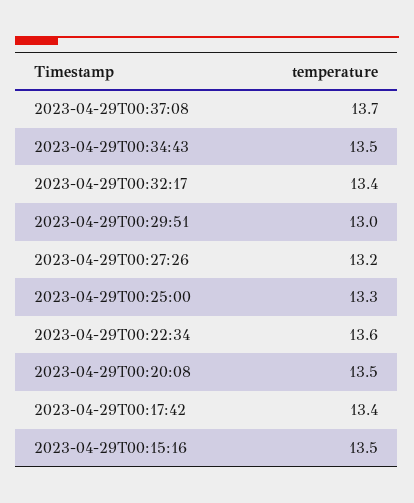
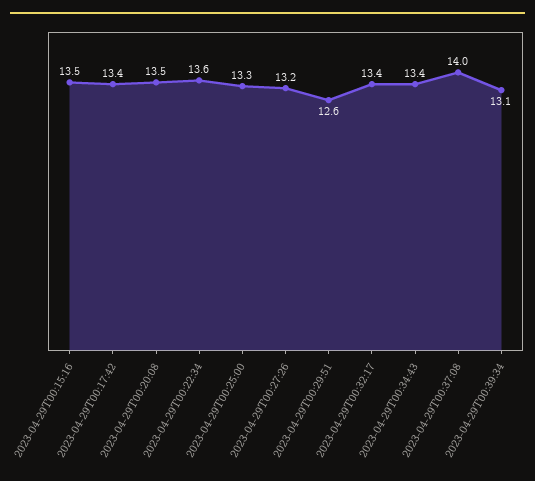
2023-04-29T00:37:08: 13.7 -> 14
2023-04-29T00:34:43: 13.5 -> 13.4
2023-04-29T00:29:51: 13 -> 12.6
2023-04-29T00:39:34: none -> 13.1

